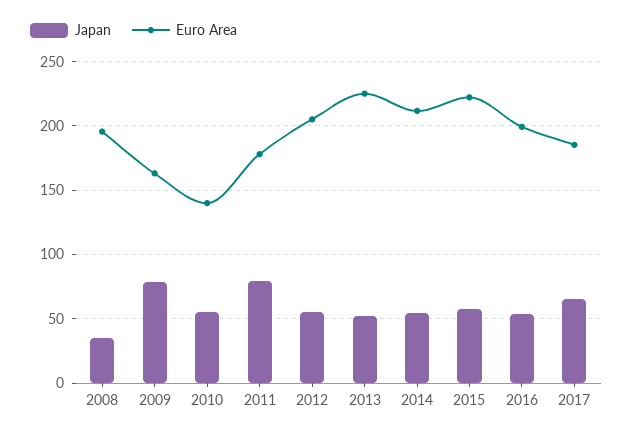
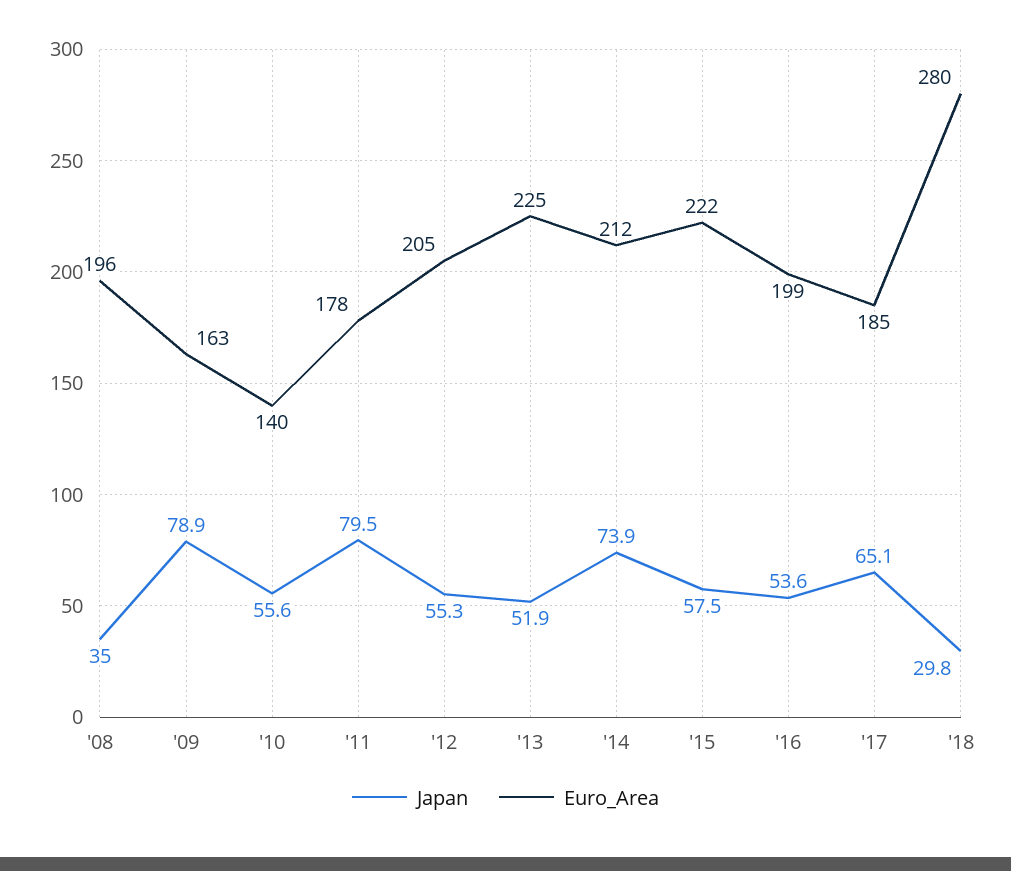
Japan, 2014: 55 -> 73.9
Japan, '18: none -> 29.8
Euro Area, '18: none -> 280

